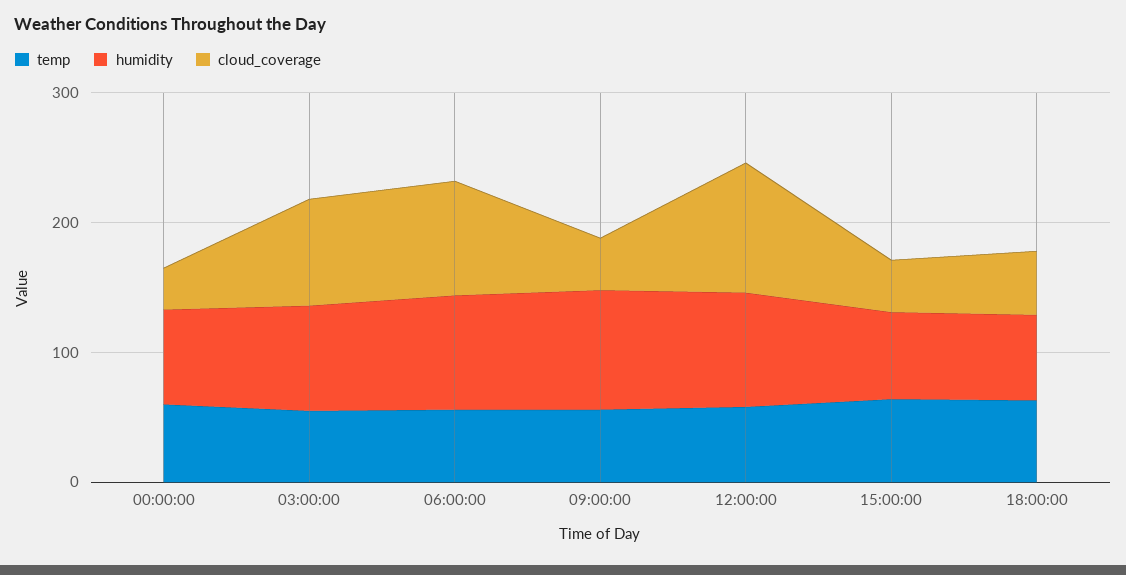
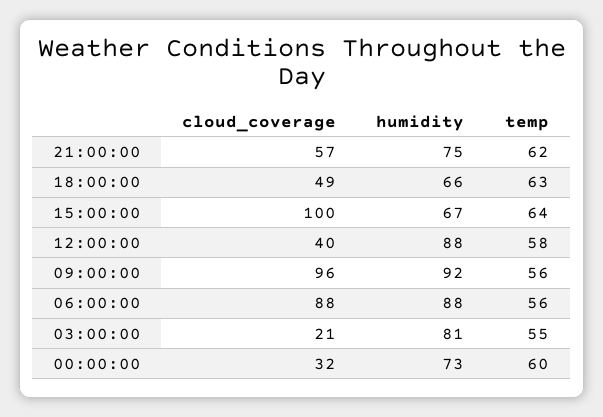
cloud_coverage, 03:00:00: 80 -> 21
cloud_coverage, 09:00:00: 40 -> 96
cloud_coverage, 12:00:00: 100 -> 40
cloud_coverage, 15:00:00: 40 -> 100
cloud_coverage, 21:00:00: none -> 57
humidity, 21:00:00: none -> 75
temp, 21:00:00: none -> 62

